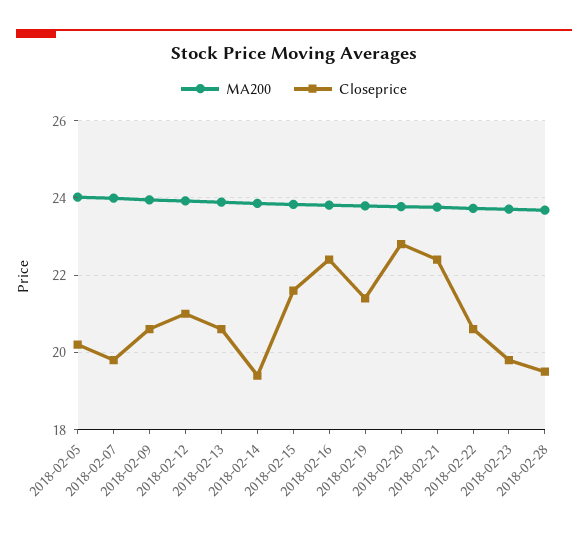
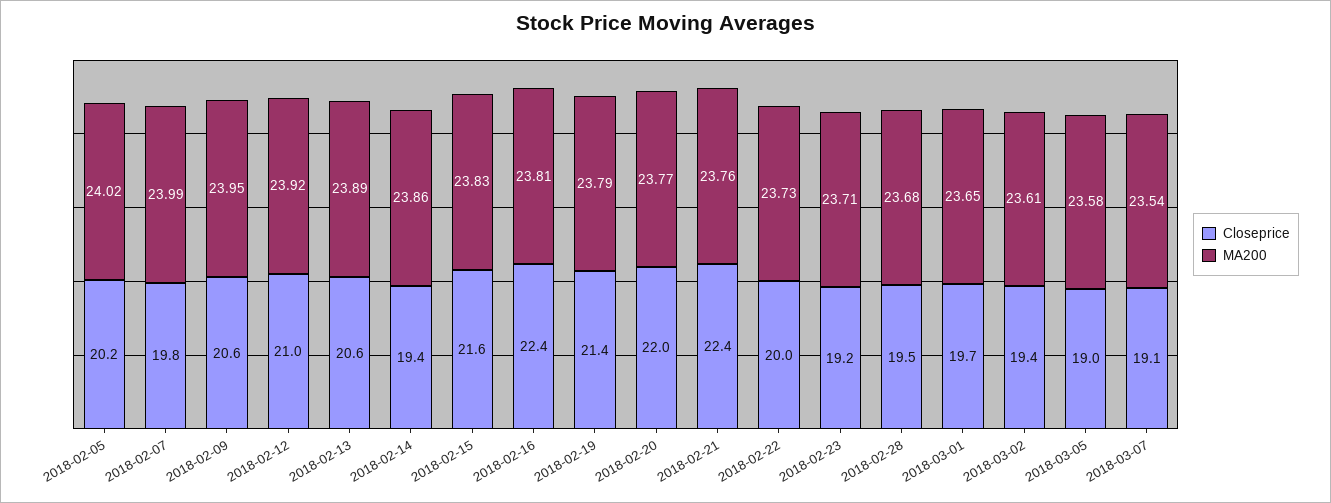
Closeprice, 2018-02-20: 22.8 -> 22
Closeprice, 2018-02-22: 20.6 -> 20
Closeprice, 2018-02-23: 19.8 -> 19.2
Closeprice, 2018-03-01: none -> 19.7
MA200, 2018-03-01: none -> 23.65
Closeprice, 2018-03-02: none -> 19.4
MA200, 2018-03-02: none -> 23.61
Closeprice, 2018-03-05: none -> 19
MA200, 2018-03-05: none -> 23.58
Closeprice, 2018-03-07: none -> 19.1
MA200, 2018-03-07: none -> 23.54

